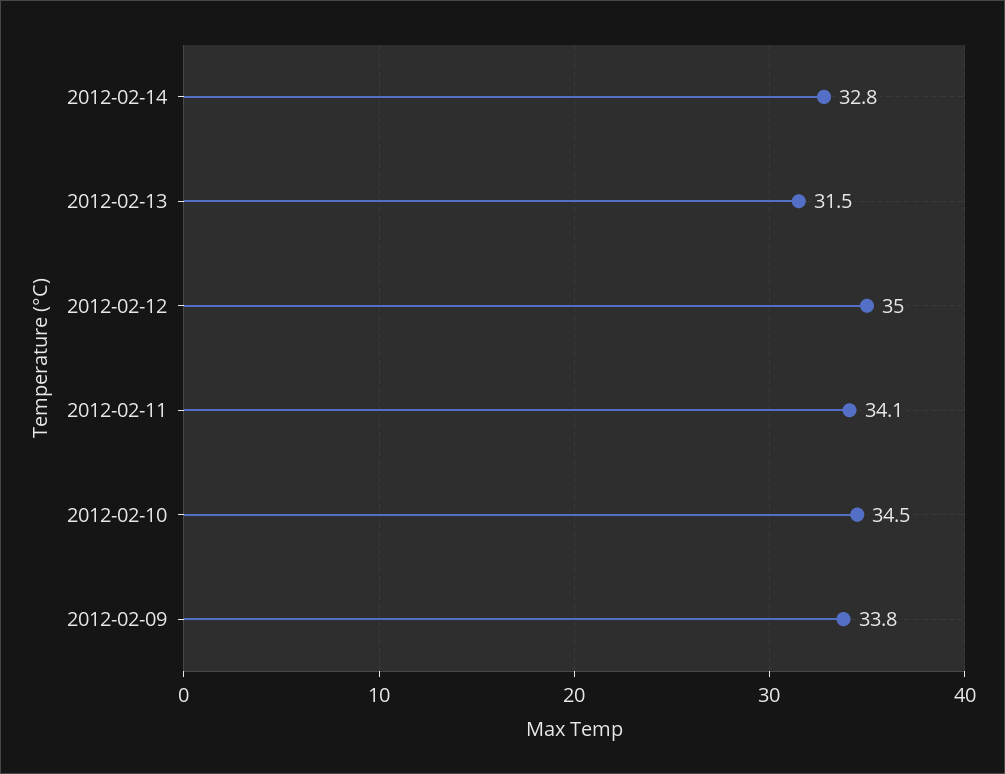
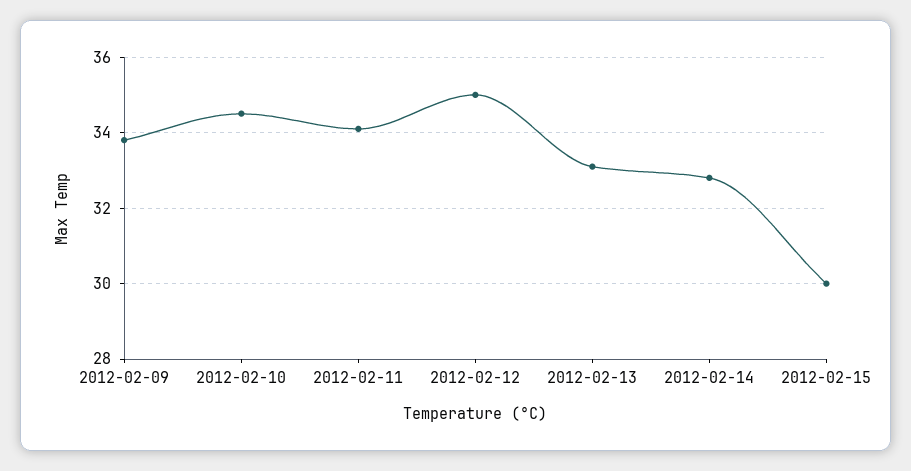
2012-02-13: 31.5 -> 33
2012-02-15: none -> 30

